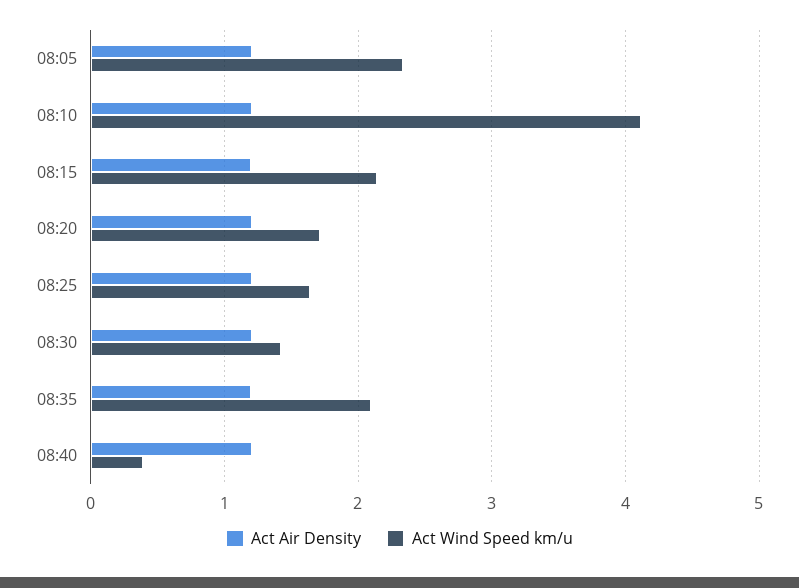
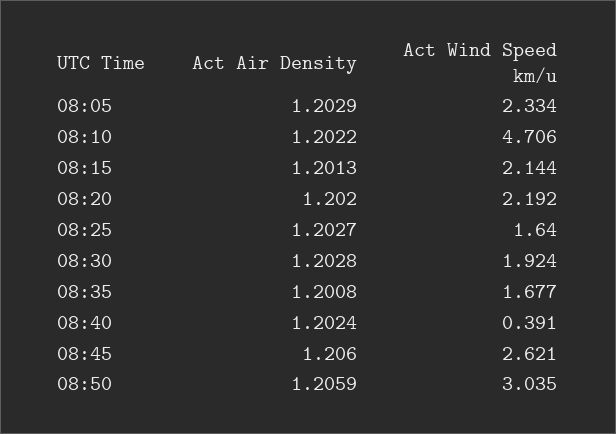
Act Wind Speed km/u, 08:10: 4.1 -> 4.706
Act Wind Speed km/u, 08:20: 1.7 -> 2.192
Act Wind Speed km/u, 08:30: 1.4 -> 1.924
Act Wind Speed km/u, 08:35: 2.1 -> 1.677
Act Air Density, 08:45: none -> 1.206
Act Wind Speed km/u, 08:45: none -> 2.621
Act Air Density, 08:50: none -> 1.2059
Act Wind Speed km/u, 08:50: none -> 3.035

